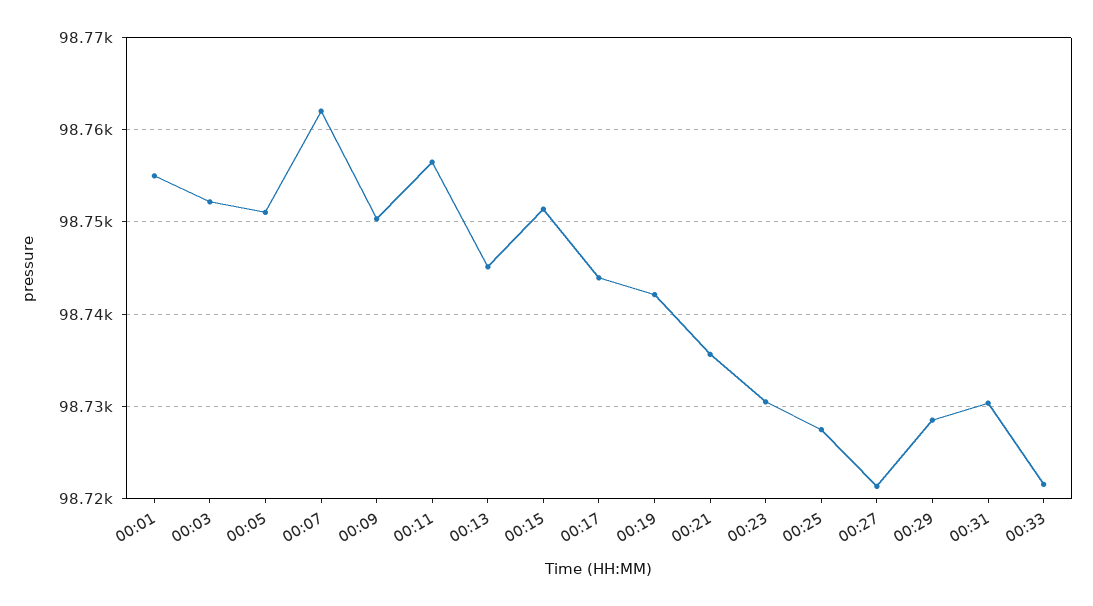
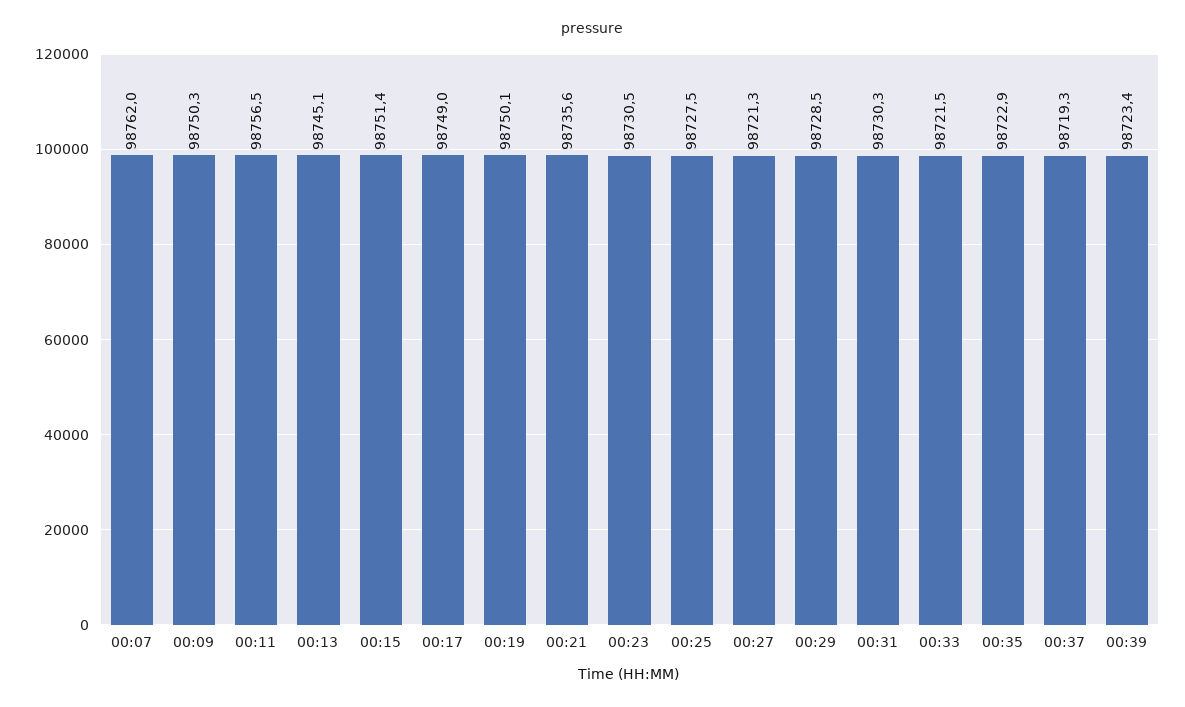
00:01: 98755 -> none
00:03: 98752 -> none
00:05: 98751 -> none
00:17: 98744 -> 98749
00:19: 98742 -> 98750.1
00:35: none -> 98722.9
00:37: none -> 98719.3
00:39: none -> 98723.4

